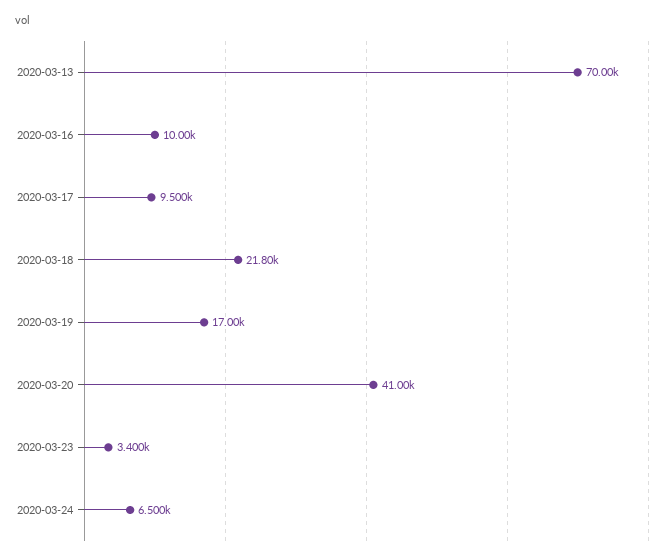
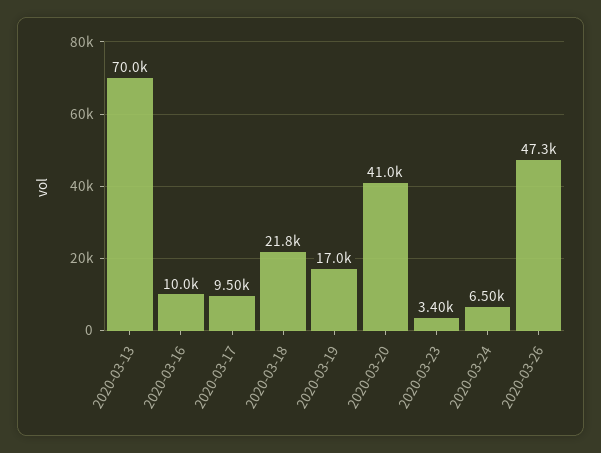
2020-03-26: none -> 47300

